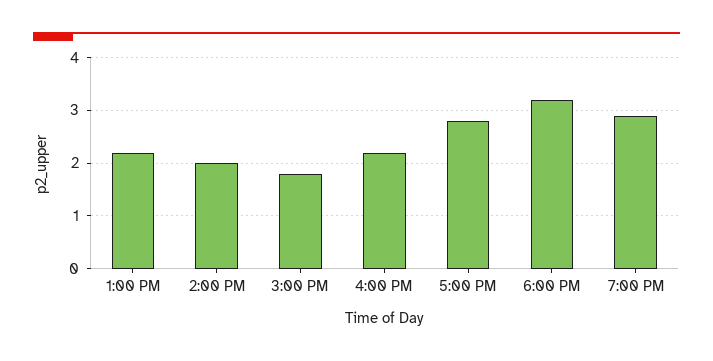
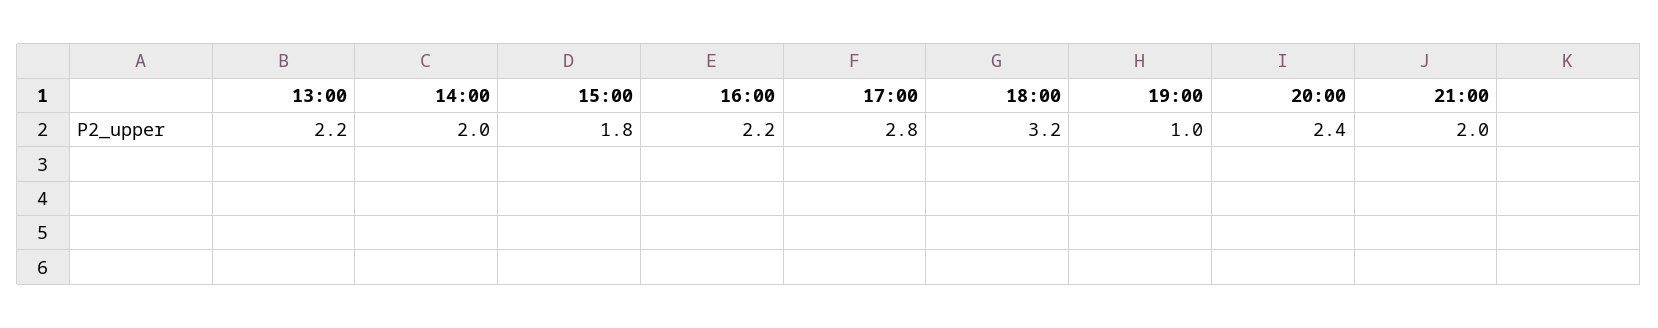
7:00 PM: 3 -> 1
20:00: none -> 2.4
21:00: none -> 2

